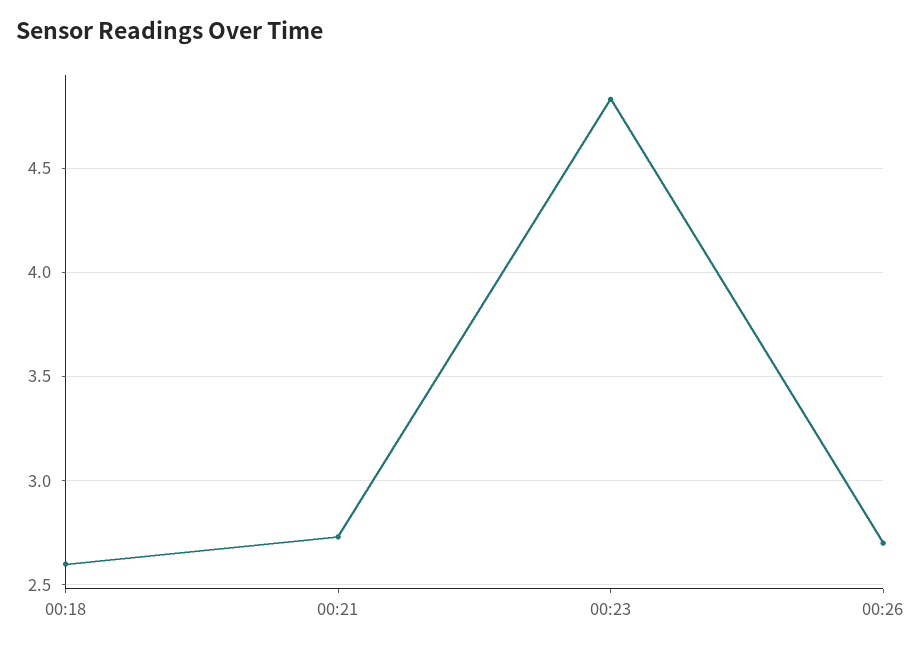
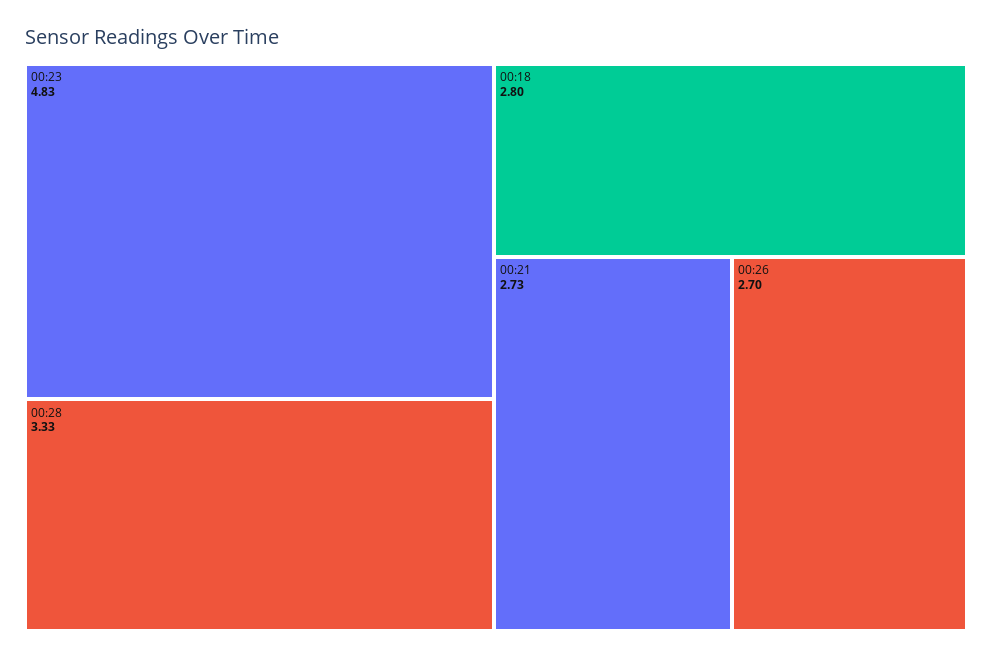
00:18: 2.6 -> 2.8
00:28: none -> 3.33

